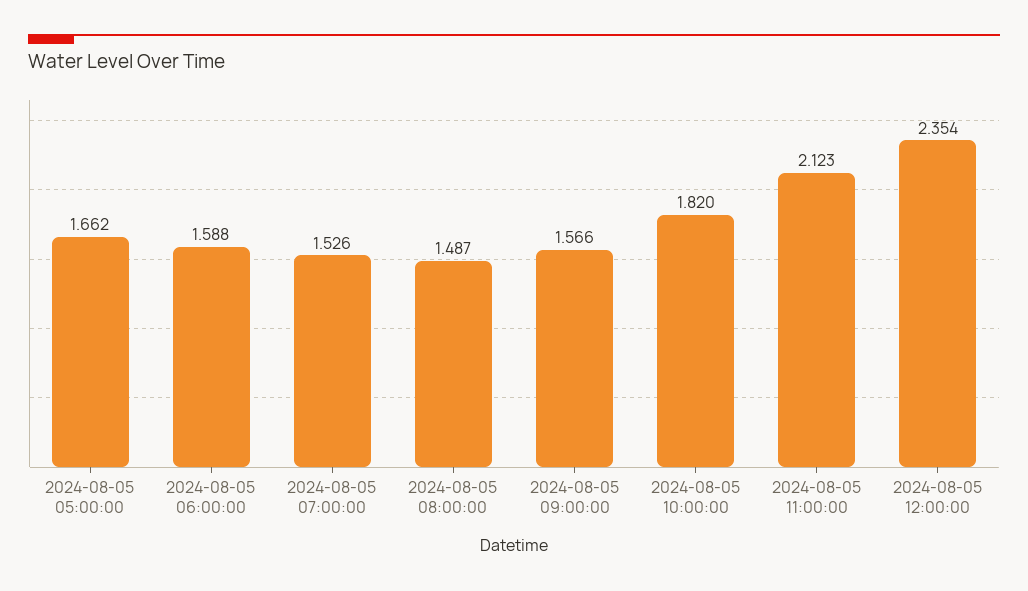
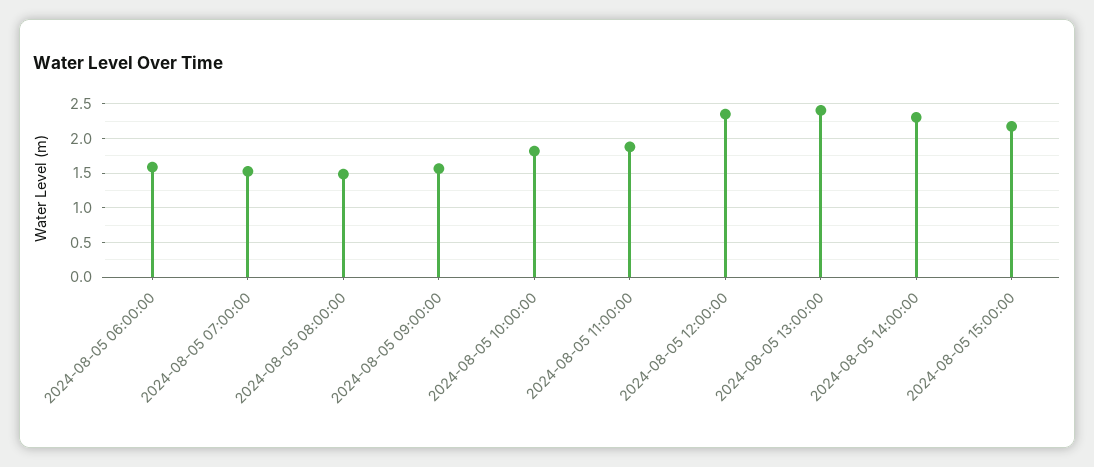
2024-08-05 05:00:00: 1.662 -> none
2024-08-05 11:00:00: 2.123 -> 1.9
2024-08-05 13:00:00: none -> 2.4
2024-08-05 14:00:00: none -> 2.3
2024-08-05 15:00:00: none -> 2.2

